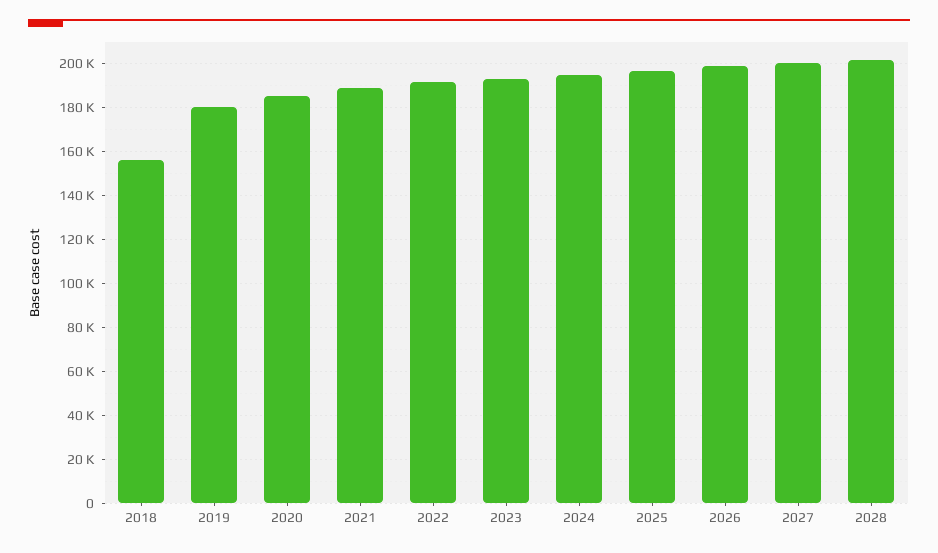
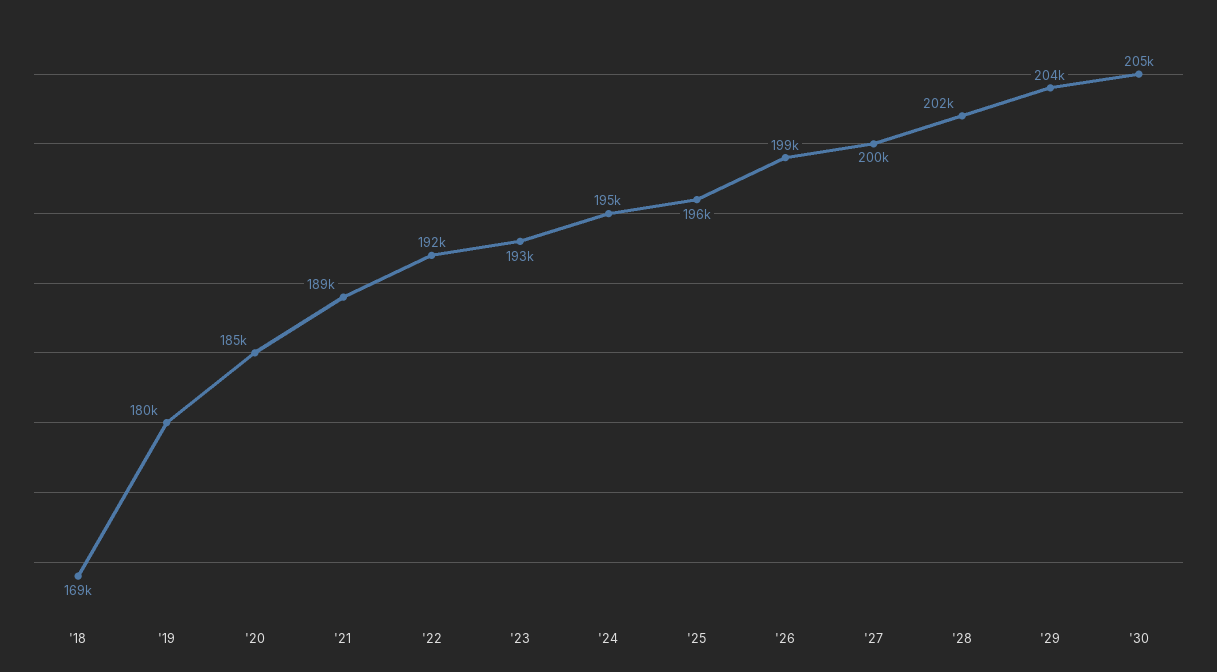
2018: 155000 -> 169000
'29: none -> 204000
'30: none -> 205000

